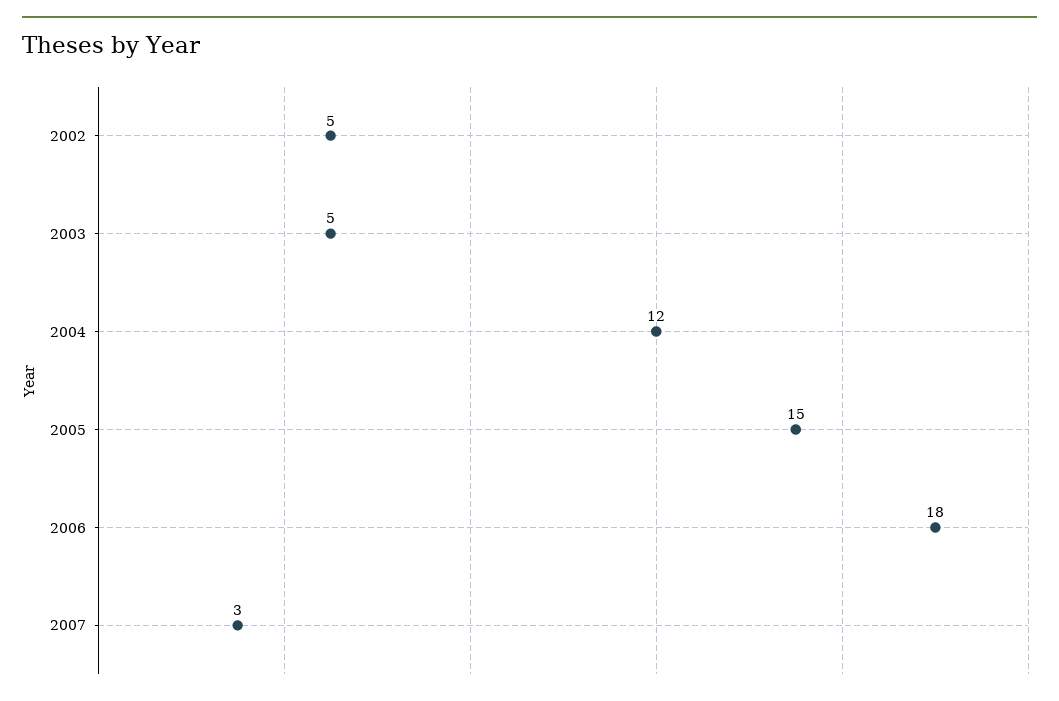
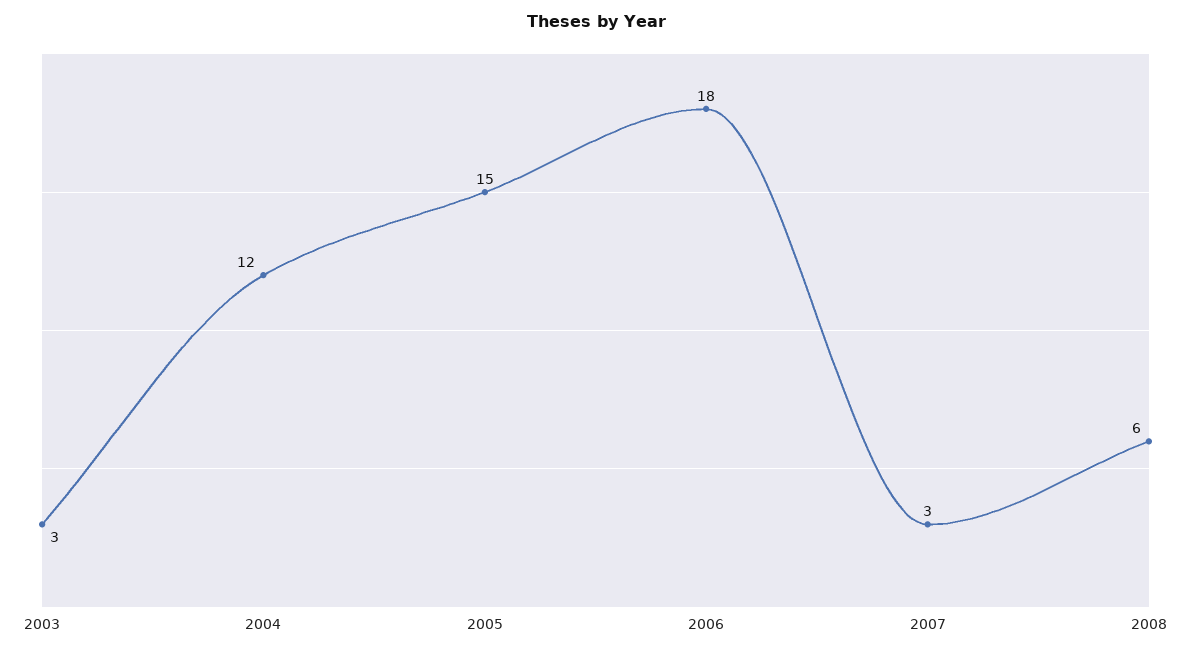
2002: 5 -> none
2003: 5 -> 3
2008: none -> 6

